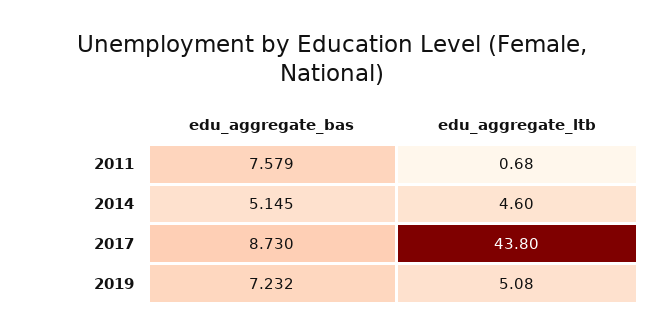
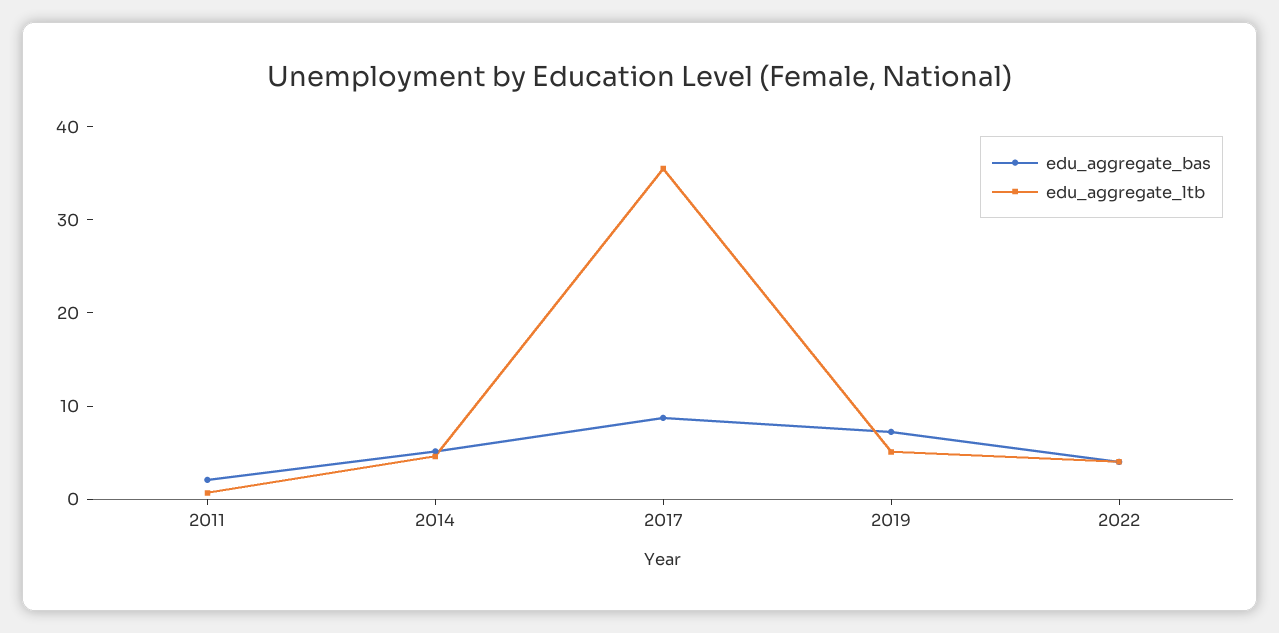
edu_aggregate_bas, 2011: 7.579 -> 2
edu_aggregate_ltb, 2017: 43.8 -> 36
edu_aggregate_bas, 2022: none -> 4
edu_aggregate_ltb, 2022: none -> 4

